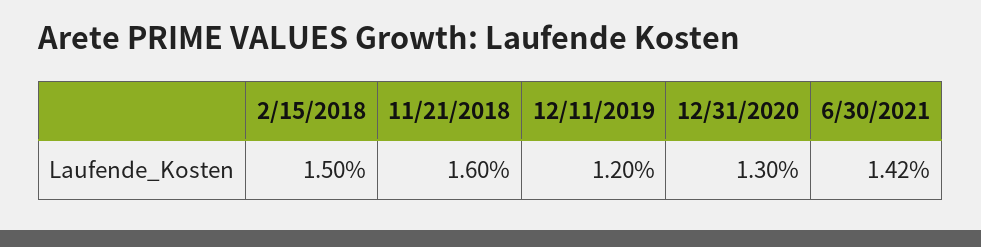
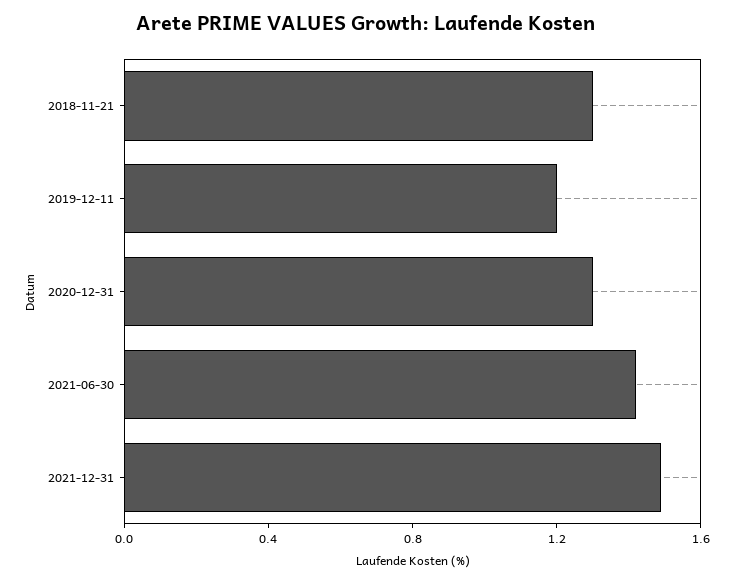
2/15/2018: 1.5 -> none
11/21/2018: 1.6 -> 1.3
2021-12-31: none -> 1.5

